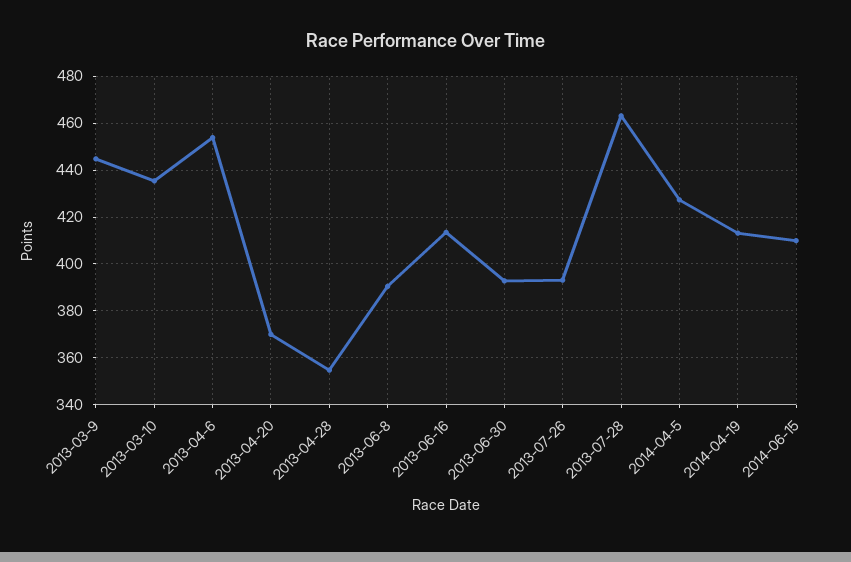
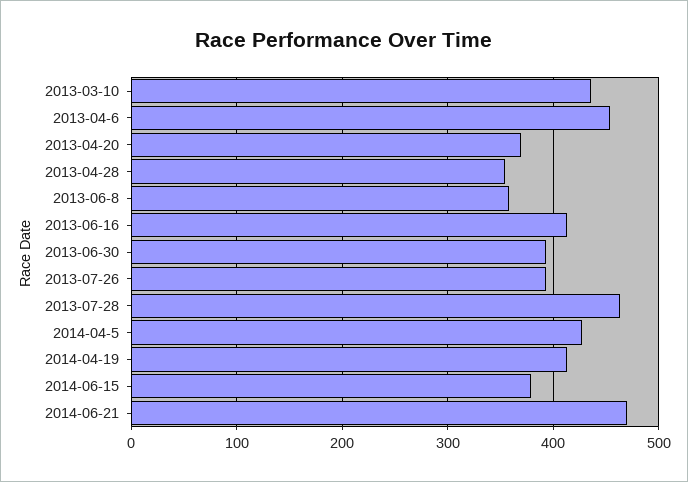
2013-03-9: 445 -> none
2013-06-8: 390 -> 360
2014-06-15: 410 -> 380
2014-06-21: none -> 470

